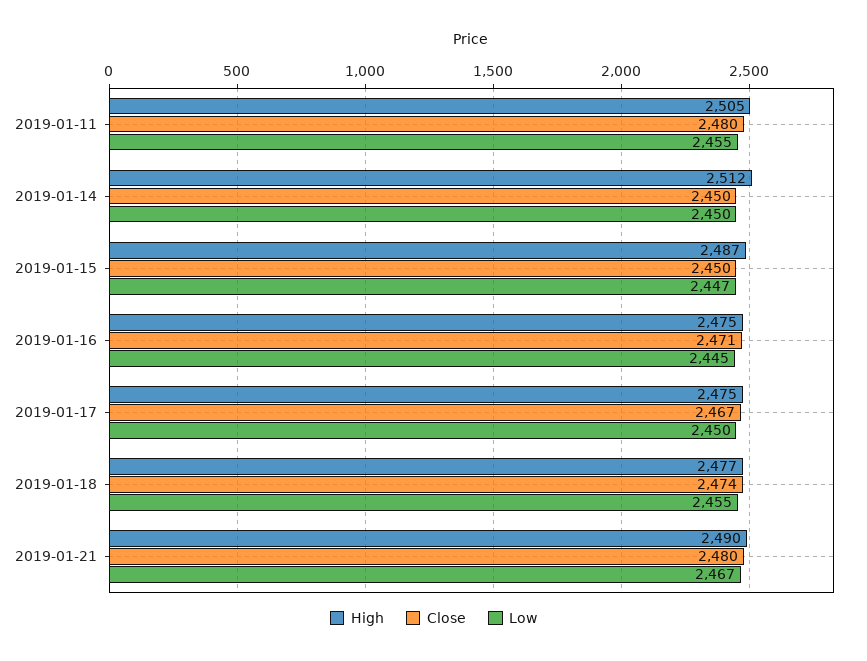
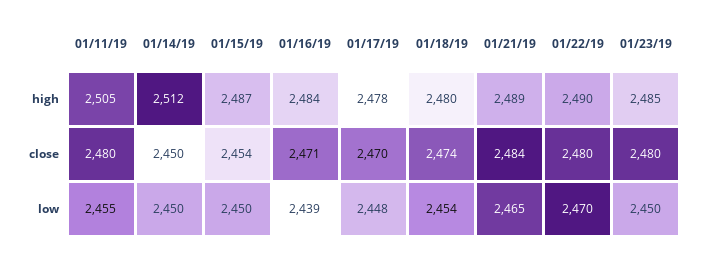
Close, 2019-01-15: 2450 -> 2454
Low, 2019-01-15: 2447 -> 2450
High, 2019-01-16: 2475 -> 2484
Low, 2019-01-16: 2445 -> 2439
High, 2019-01-17: 2475 -> 2478
Close, 2019-01-17: 2467 -> 2470
Low, 2019-01-17: 2450 -> 2448
High, 2019-01-18: 2477 -> 2480
Low, 2019-01-18: 2455 -> 2454
High, 2019-01-21: 2490 -> 2489
Close, 2019-01-21: 2480 -> 2484
Low, 2019-01-21: 2467 -> 2465
High, 01/22/19: none -> 2490
High, 01/23/19: none -> 2485
Close, 01/22/19: none -> 2480
Close, 01/23/19: none -> 2480
Low, 01/22/19: none -> 2470
Low, 01/23/19: none -> 2450

